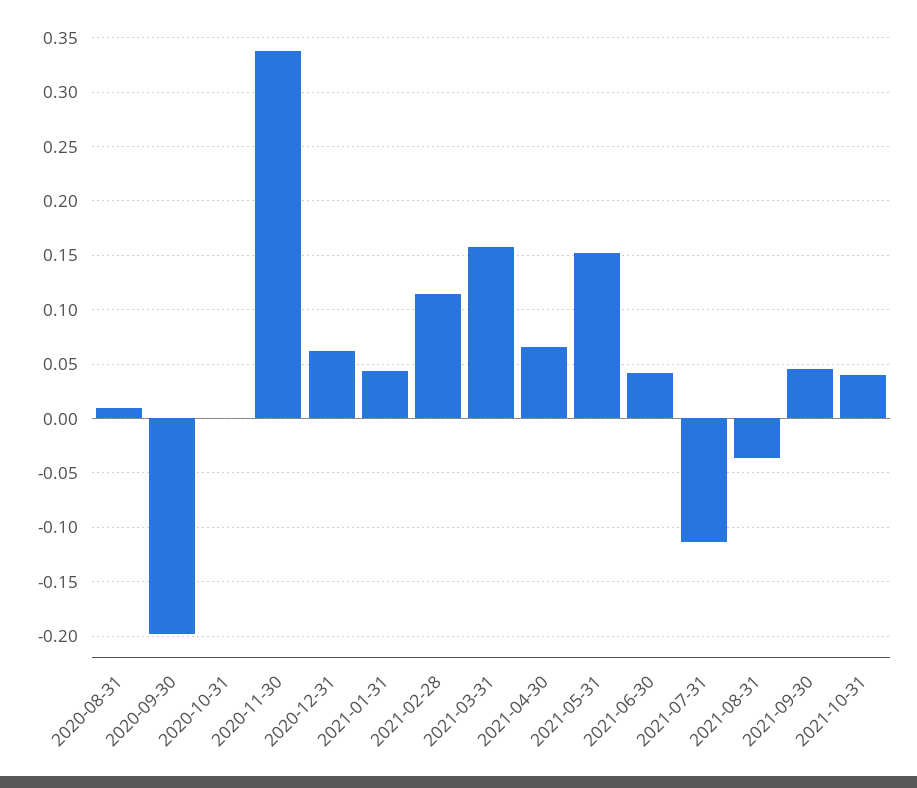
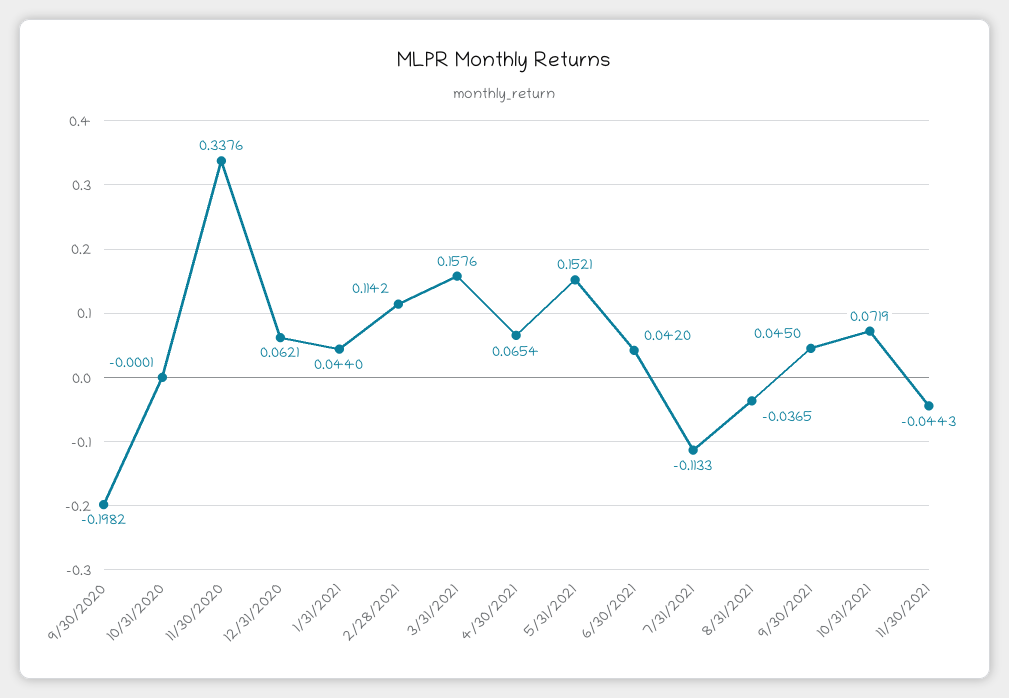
2020-08-31: 0.01 -> none
2021-10-31: 0.04 -> 0.0719
11/30/2021: none -> -0.0443

